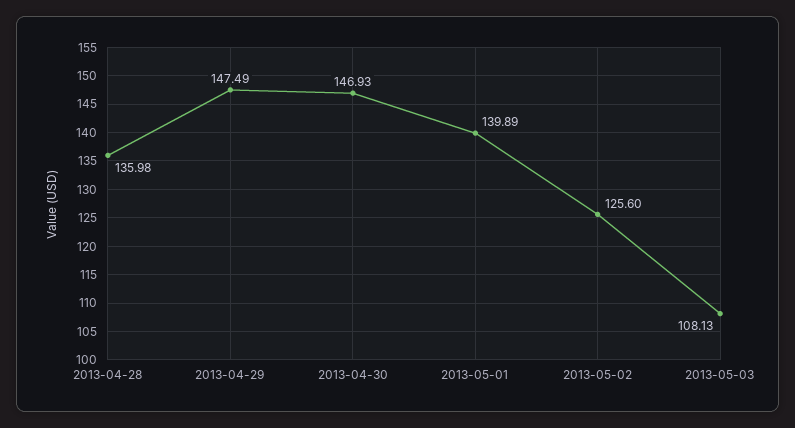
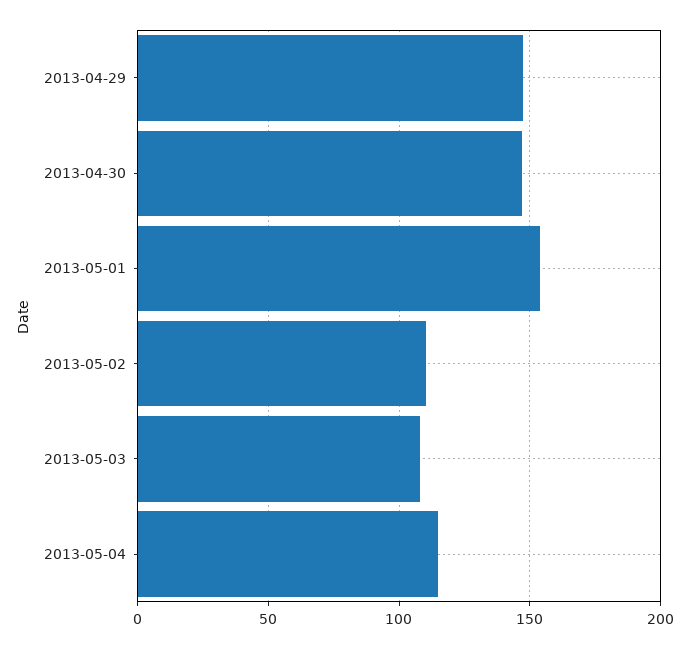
2013-04-28: 135.98 -> none
2013-05-01: 139.89 -> 155
2013-05-02: 125.6 -> 110
2013-05-04: none -> 115

